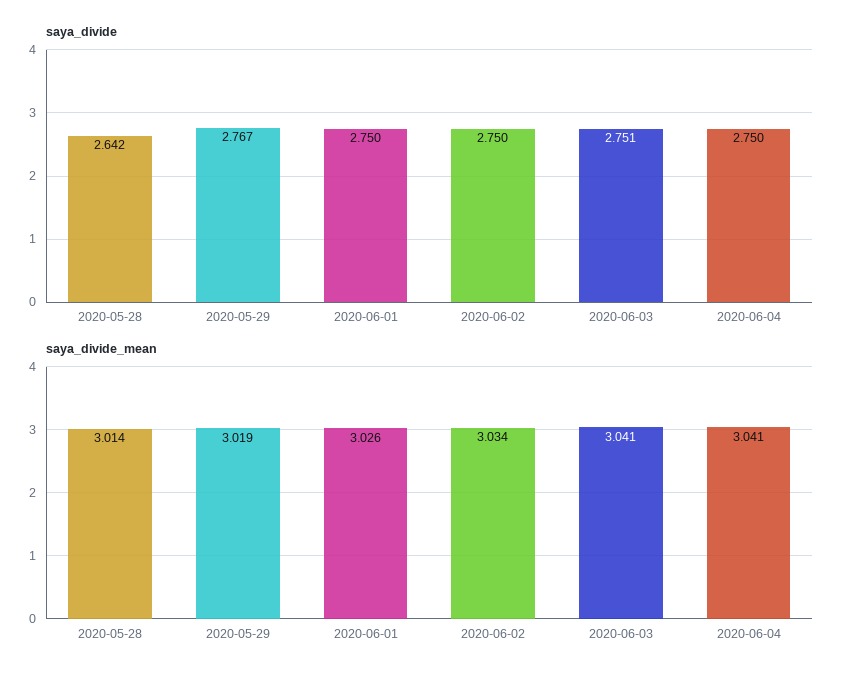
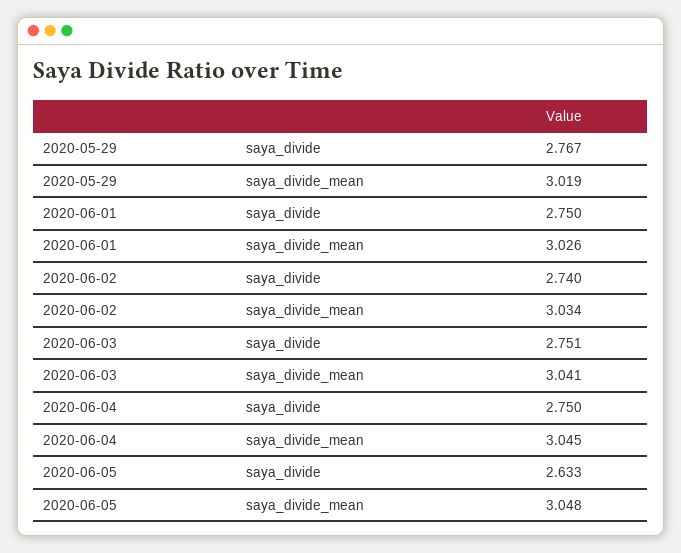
saya_divide, 2020-05-28: 2.642 -> none
saya_divide, 2020-06-02: 2.75 -> 2.74
saya_divide_mean, 2020-05-28: 3.014 -> none
saya_divide_mean, 2020-06-04: 3.041 -> 3.045
saya_divide, 2020-06-05: none -> 2.633
saya_divide_mean, 2020-06-05: none -> 3.048

